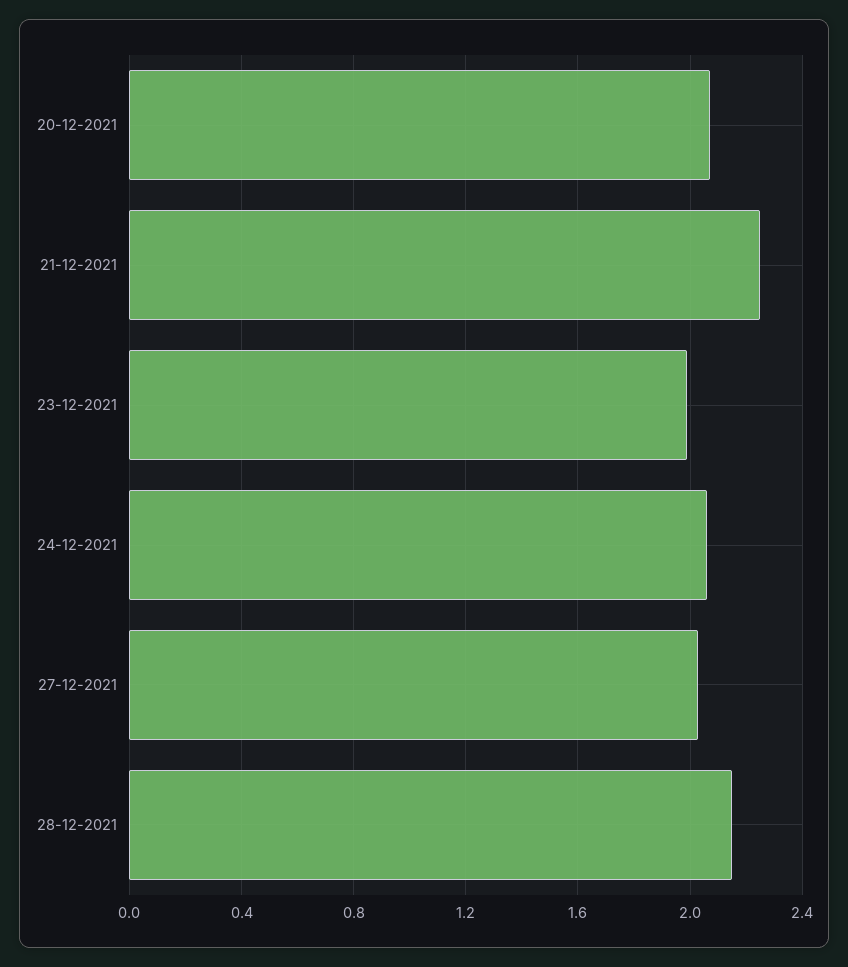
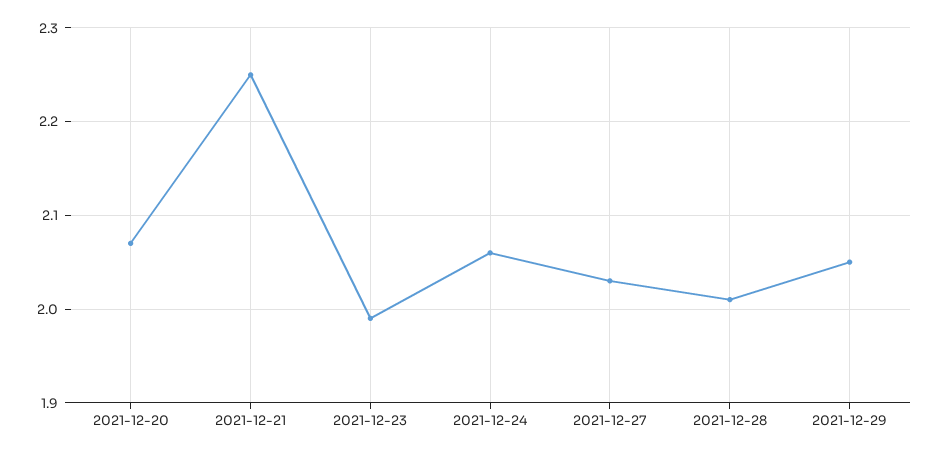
28-12-2021: 2.15 -> 2.01
2021-12-29: none -> 2.05

